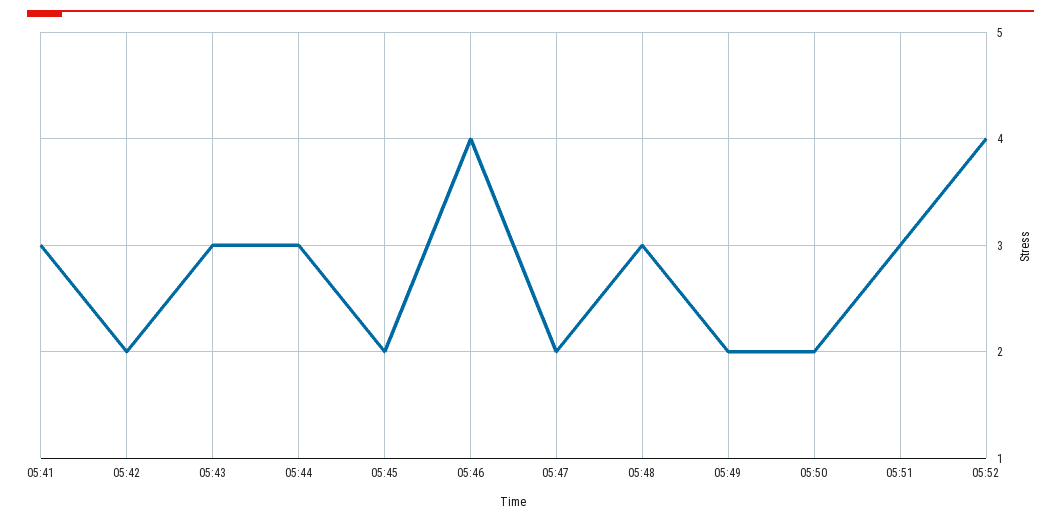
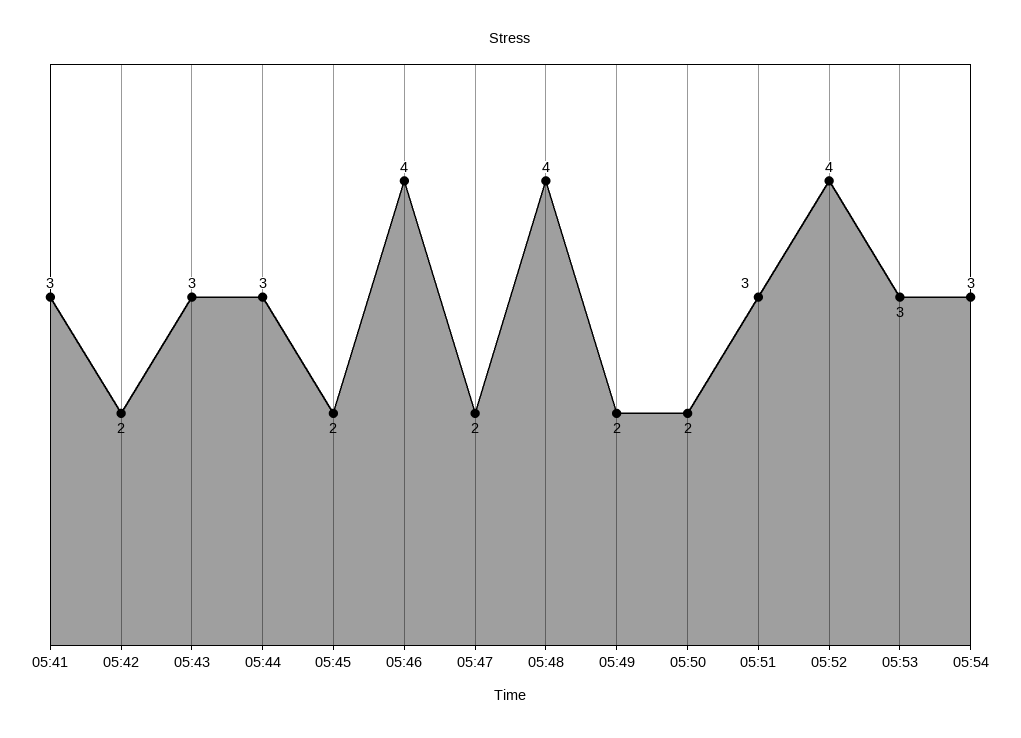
05:48: 3 -> 4
05:53: none -> 3
05:54: none -> 3

